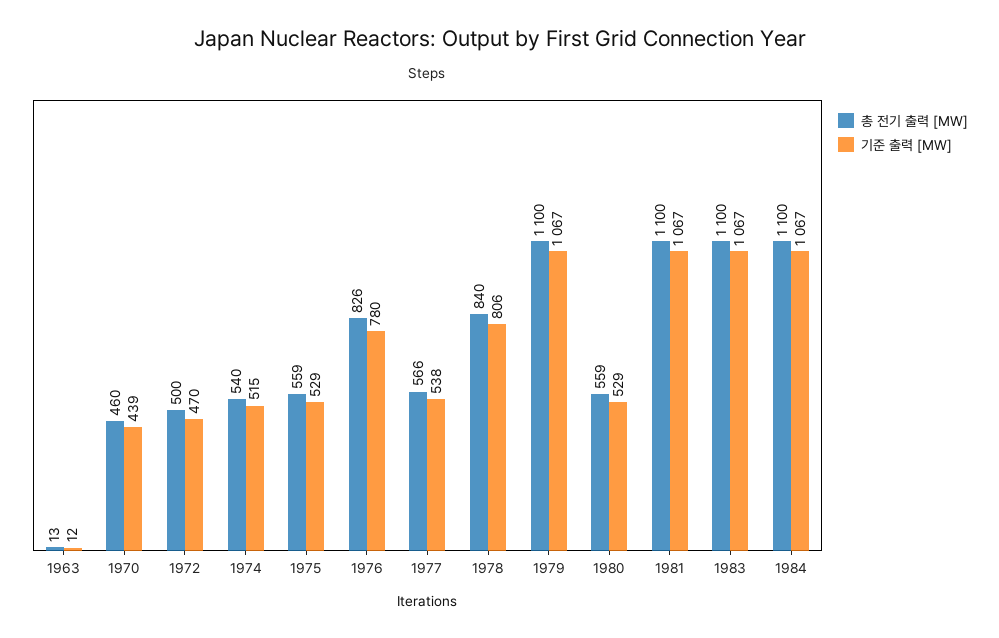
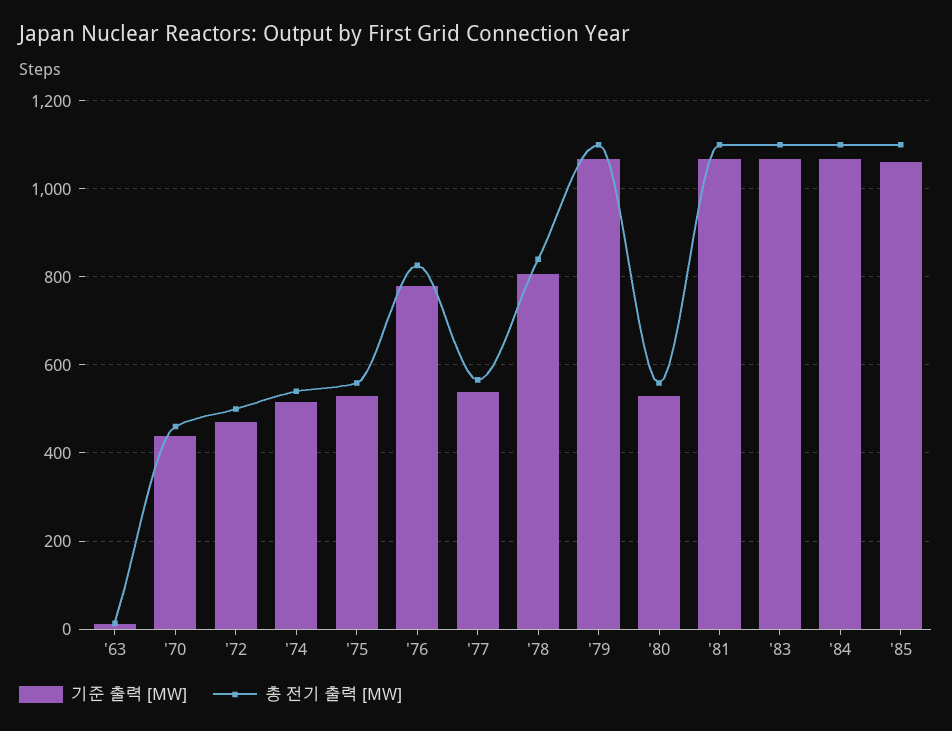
기준 출력 [MW], '85: none -> 1060
총 전기 출력 [MW], '85: none -> 1100

